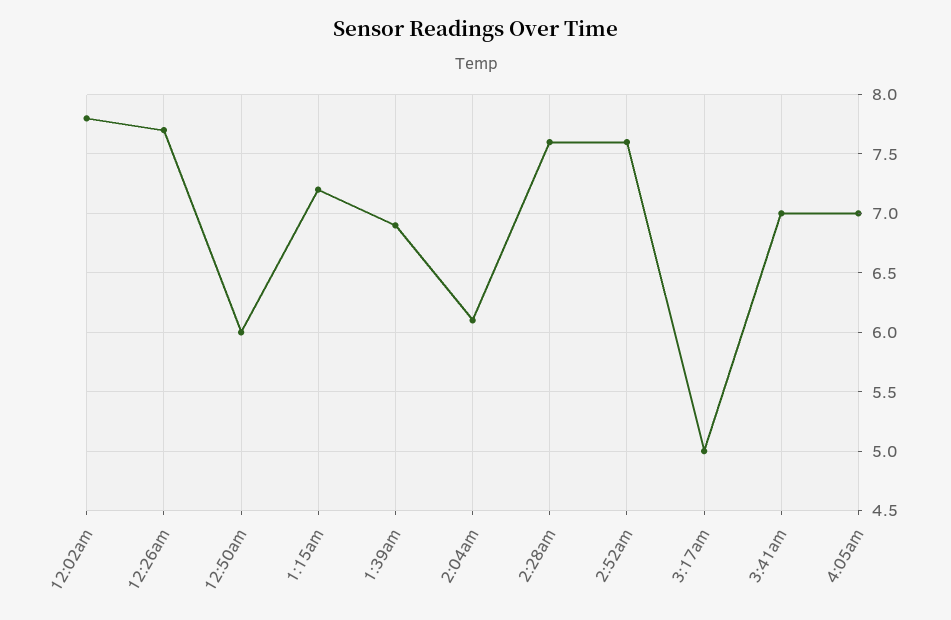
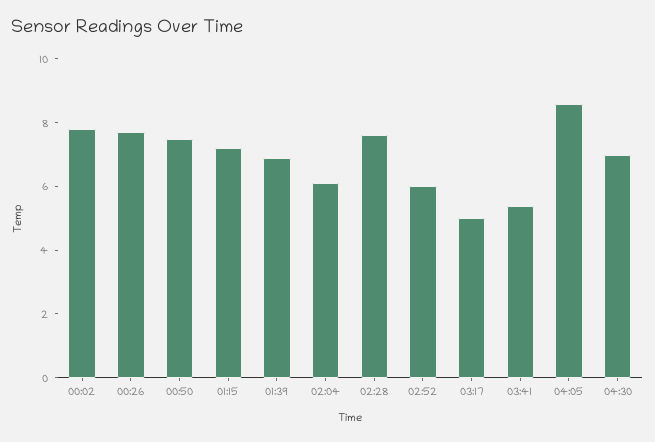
12:50am: 6 -> 7.5
2:52am: 7.6 -> 6
3:41am: 7 -> 5.5
4:05am: 7 -> 8.5
04:30: none -> 7

